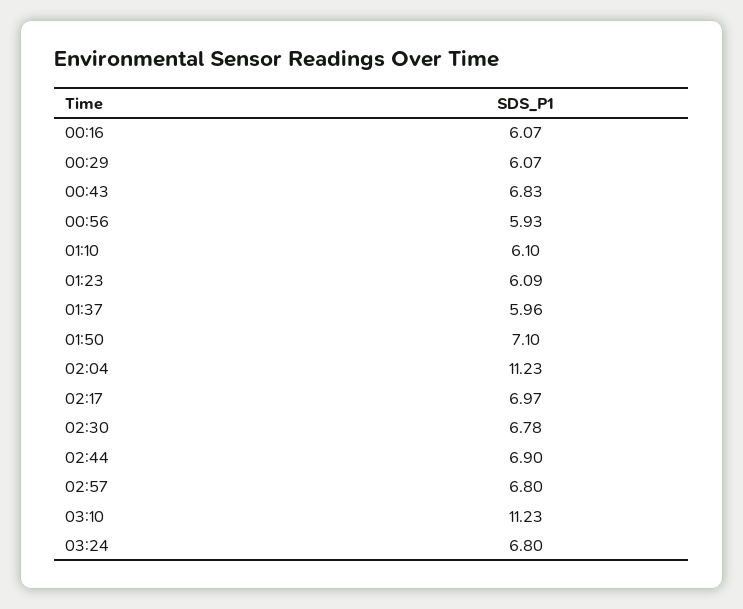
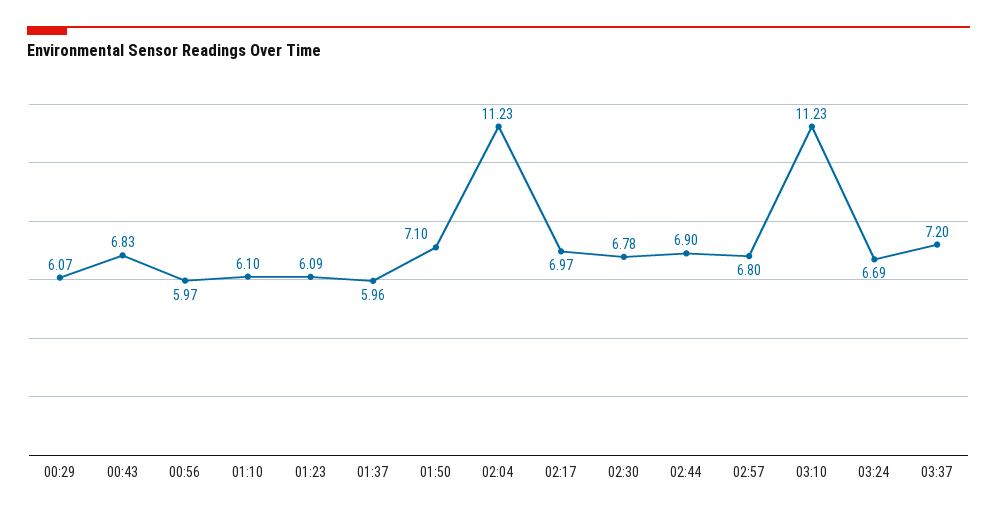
00:16: 6.07 -> none
00:56: 5.93 -> 5.97
03:24: 6.8 -> 6.69
03:37: none -> 7.2

